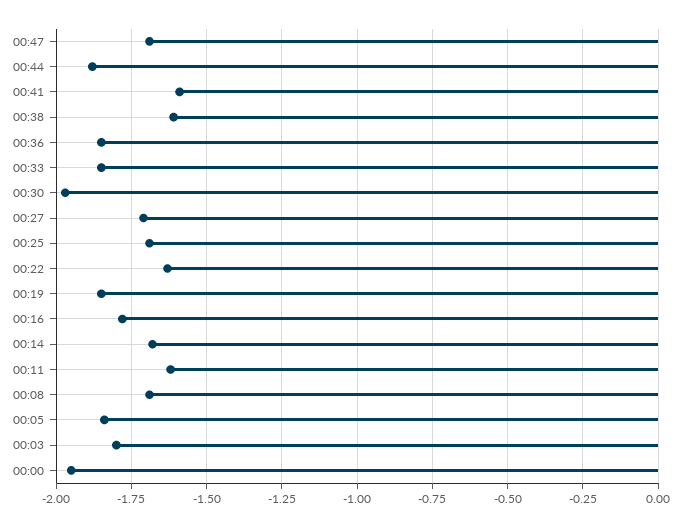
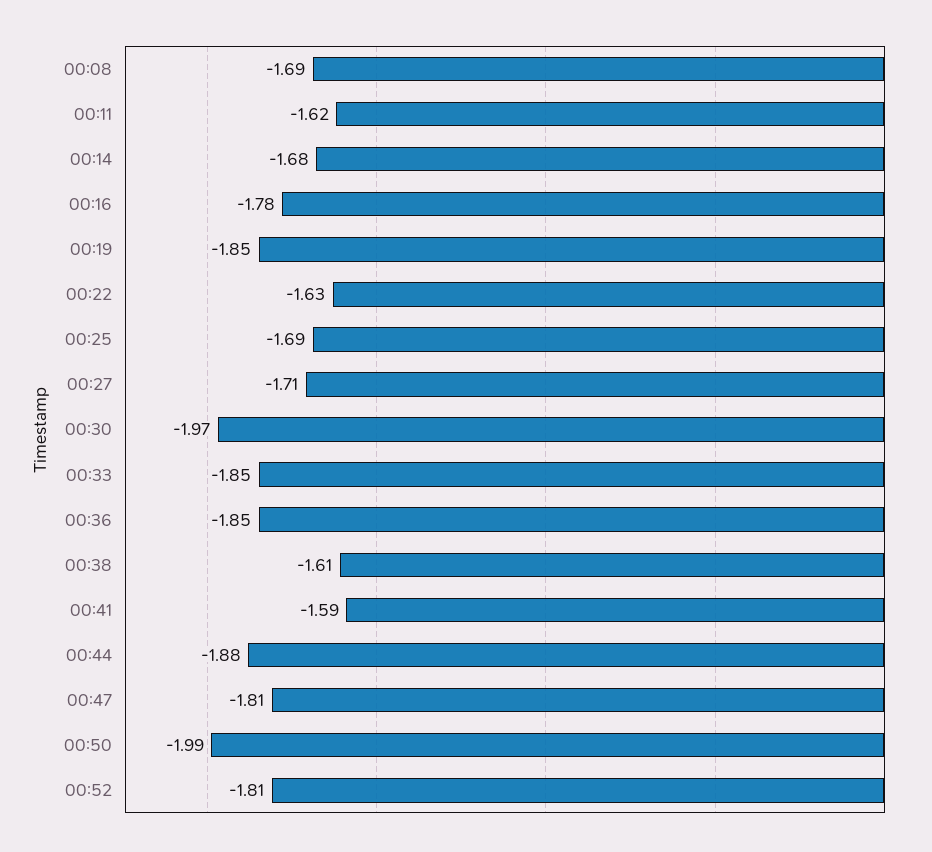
00:47: -1.7 -> -1.81
00:05: -1.85 -> none
00:03: -1.8 -> none
00:00: -1.95 -> none
00:50: none -> -1.99
00:52: none -> -1.81

